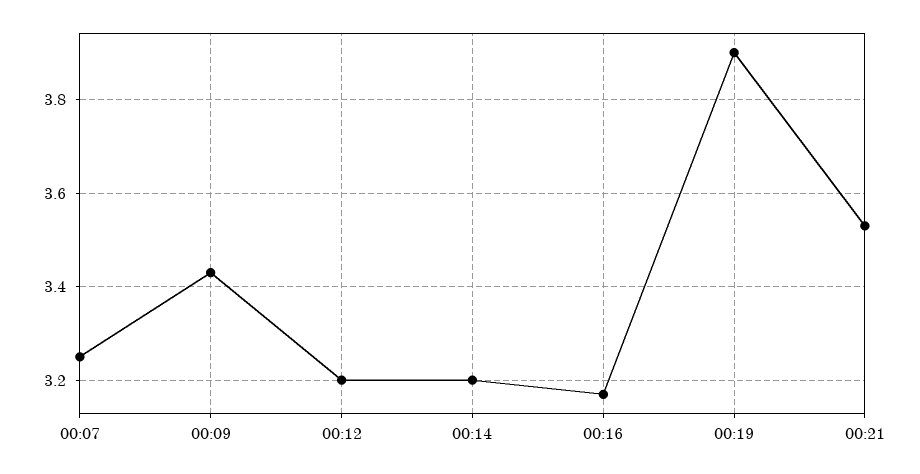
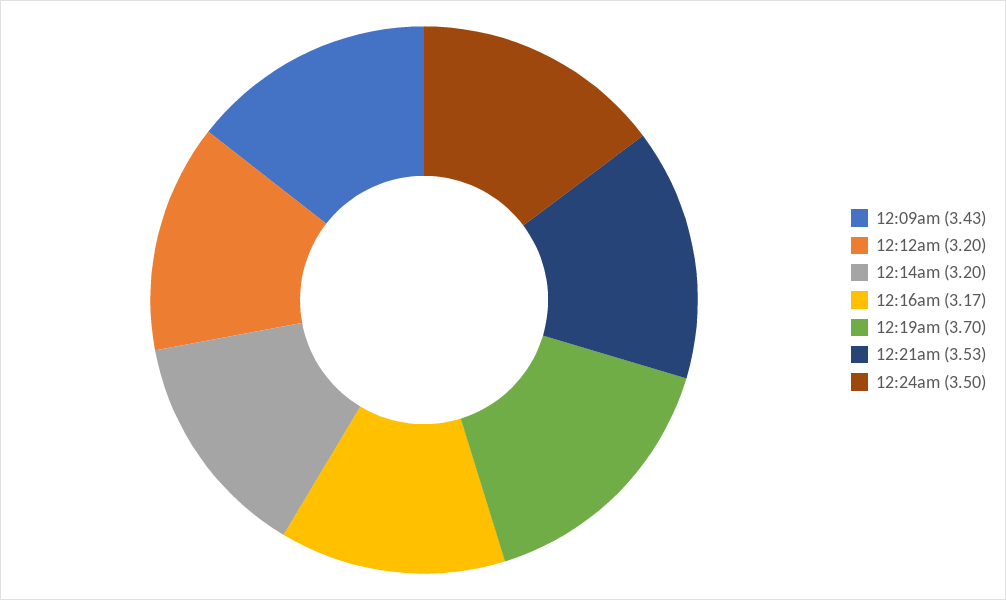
00:07: 3.25 -> none
00:19: 3.9 -> 3.7
12:24am: none -> 3.5

